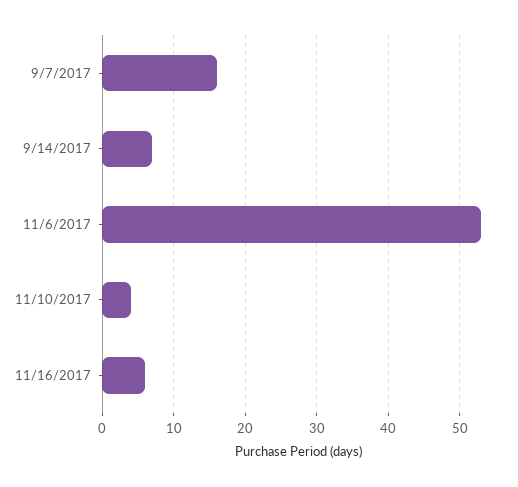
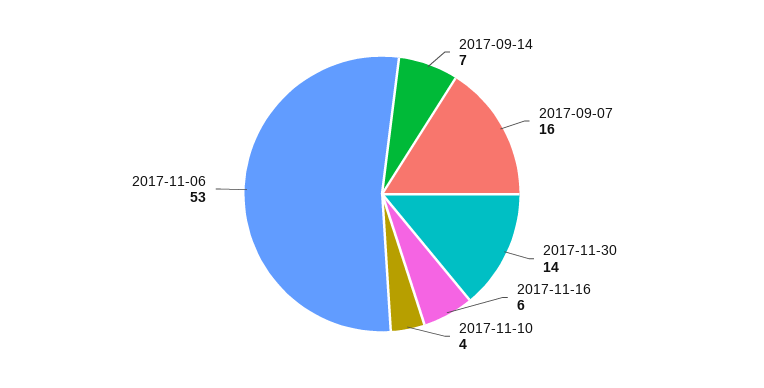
2017-11-30: none -> 14

